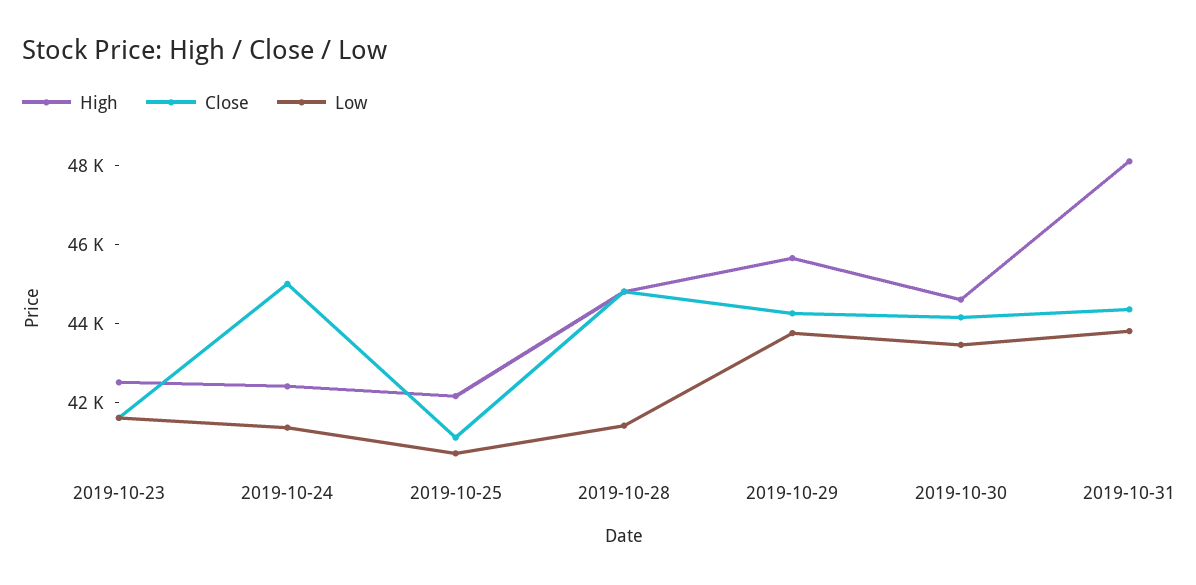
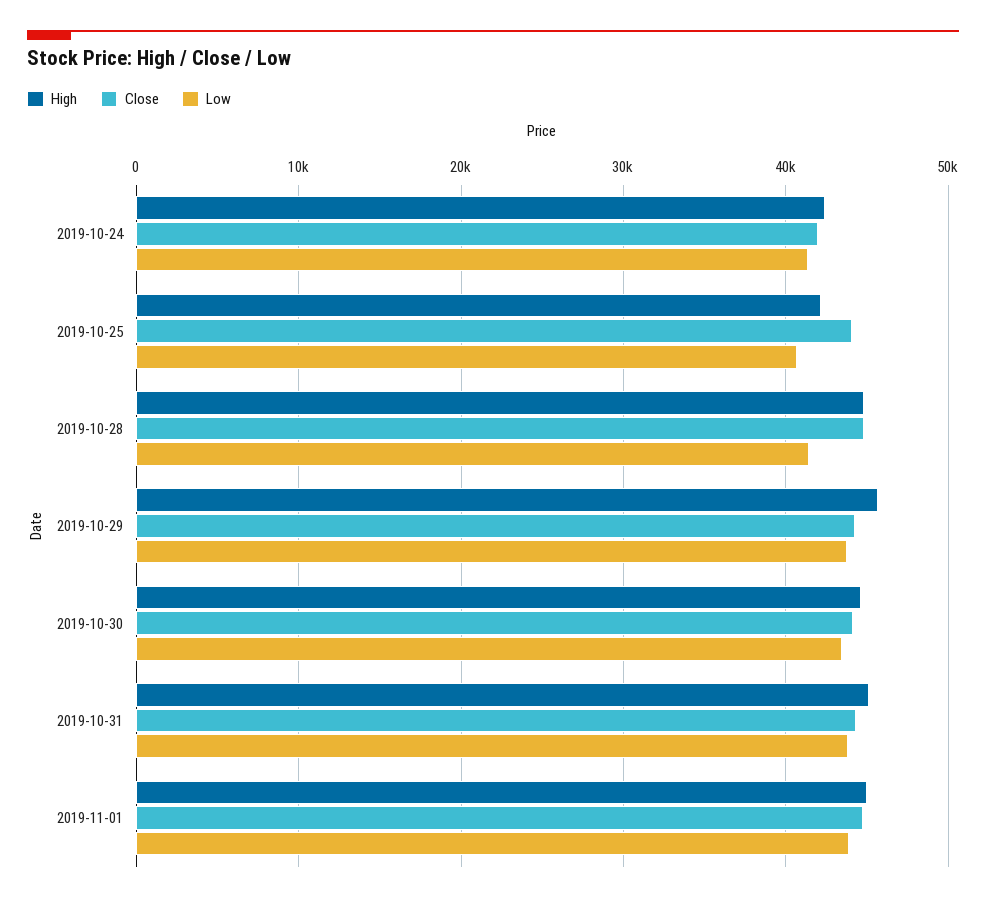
High, 2019-10-23: 42500 -> none
Close, 2019-10-23: 41500 -> none
Low, 2019-10-23: 41500 -> none
Close, 2019-10-24: 45000 -> 42000
Close, 2019-10-25: 41000 -> 44000
High, 2019-10-31: 48000 -> 45000
High, 2019-11-01: none -> 45000
Close, 2019-11-01: none -> 45000
Low, 2019-11-01: none -> 44000

